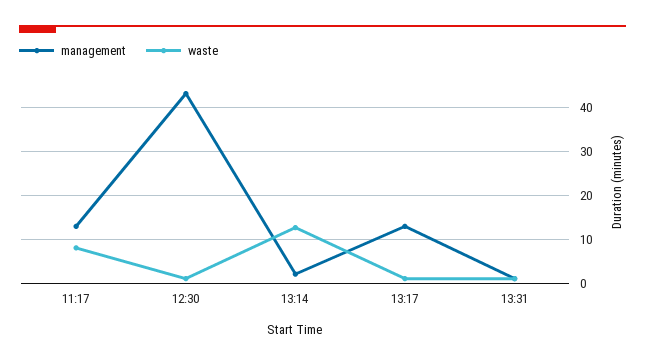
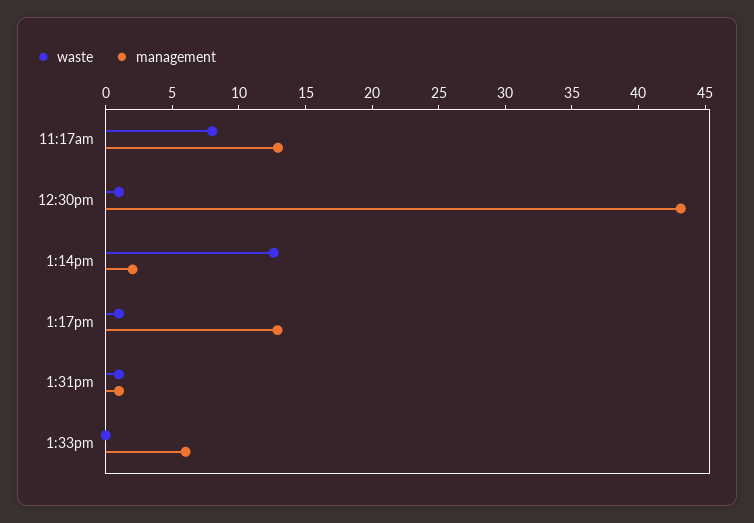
waste, 1:33pm: none -> 0
management, 1:33pm: none -> 6

